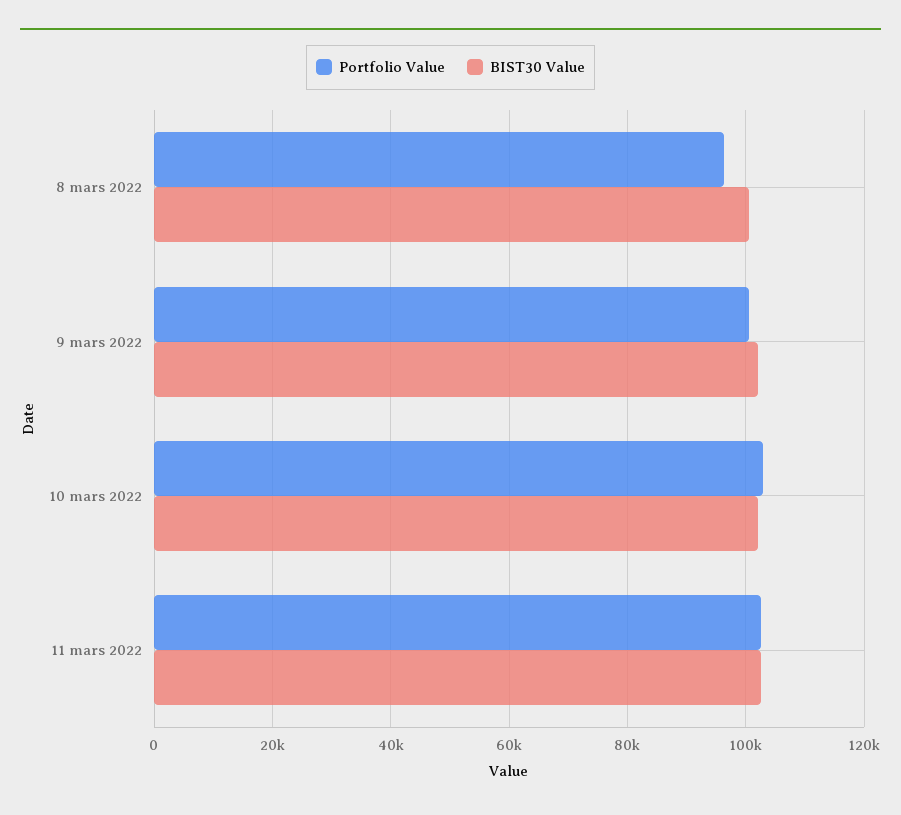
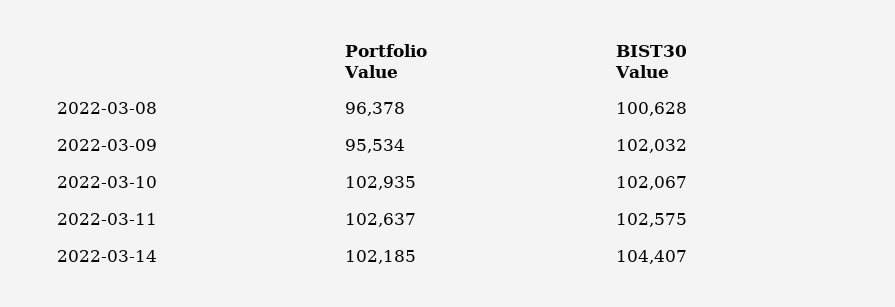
Portfolio Value, 9 mars 2022: 100000 -> 95534
Portfolio Value, 2022-03-14: none -> 102185
BIST30 Value, 2022-03-14: none -> 104407

